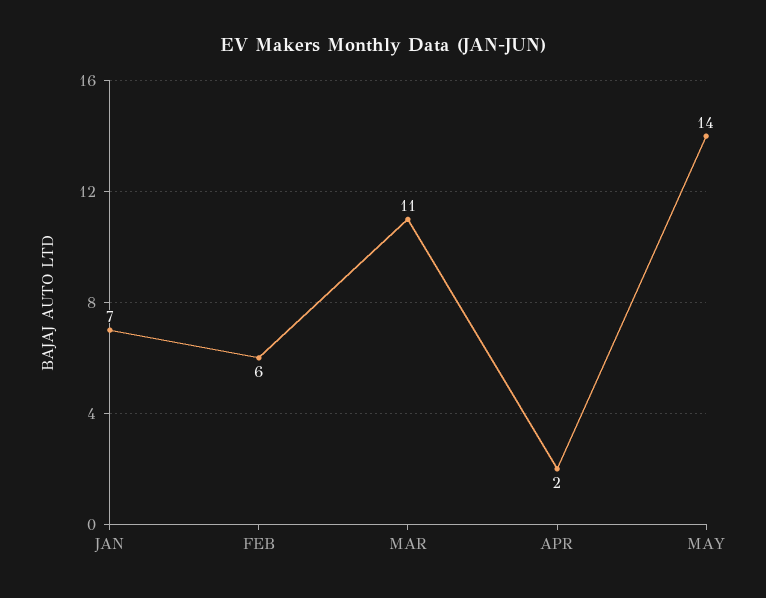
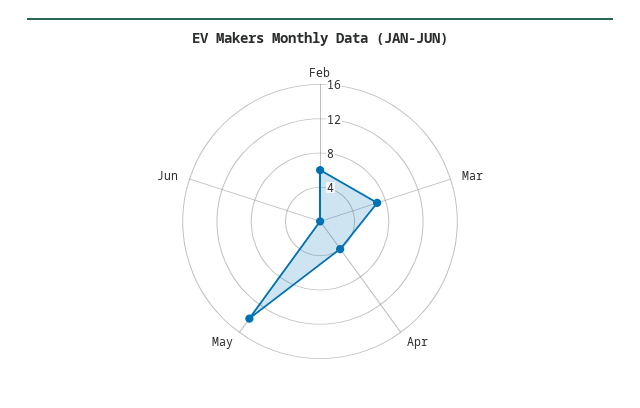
JAN: 7 -> none
MAR: 11 -> 7
APR: 2 -> 4
Jun: none -> 0

